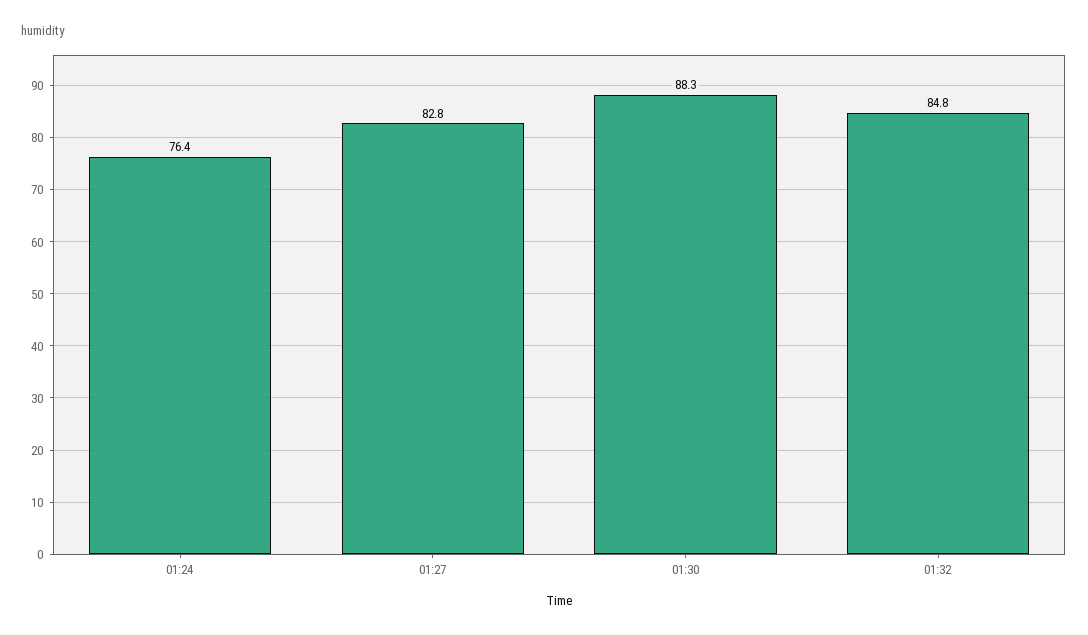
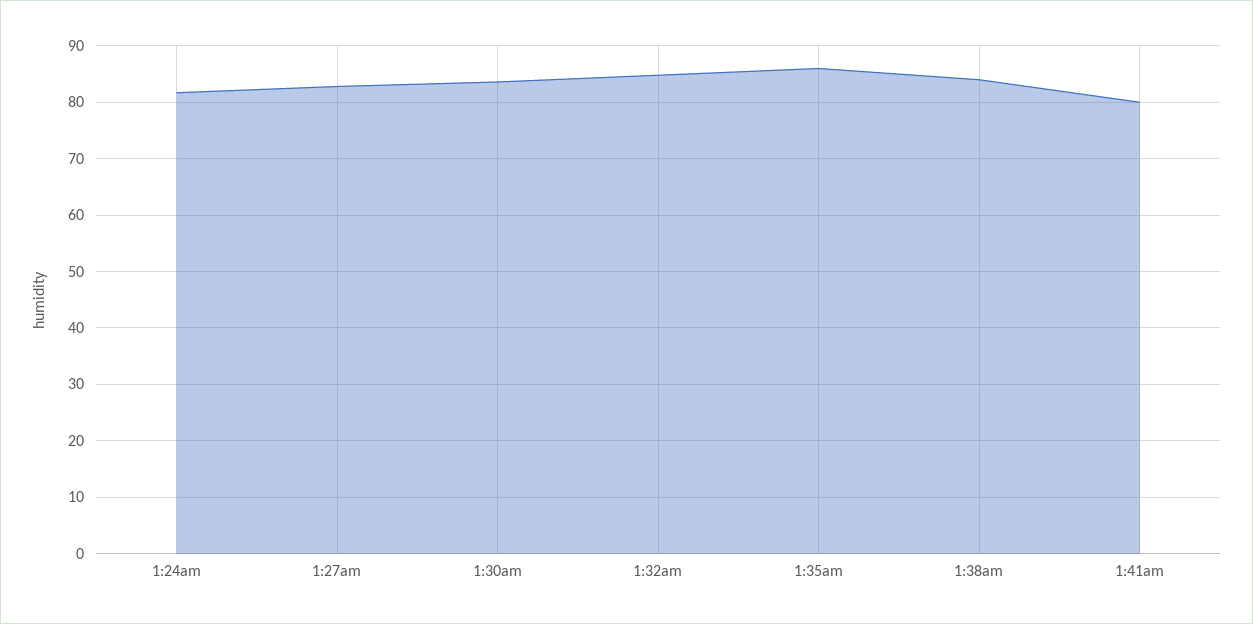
01:24: 76.4 -> 82
01:30: 88.3 -> 84
1:35am: none -> 86
1:38am: none -> 84
1:41am: none -> 80

